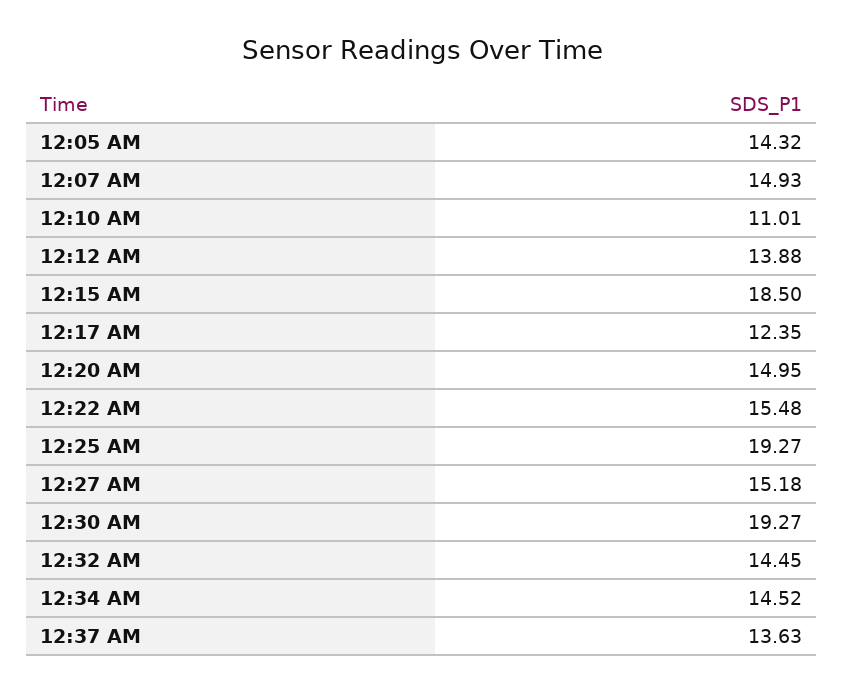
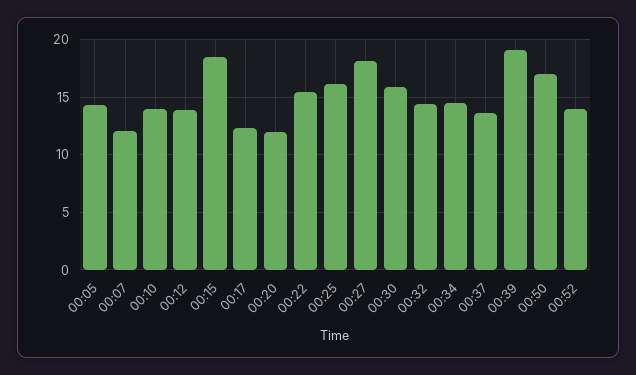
12:07 AM: 14.93 -> 12
12:10 AM: 11.01 -> 14
12:20 AM: 14.95 -> 12
12:25 AM: 19.27 -> 16
12:27 AM: 15.18 -> 18
12:30 AM: 19.27 -> 16
00:39: none -> 19
00:50: none -> 17
00:52: none -> 14

